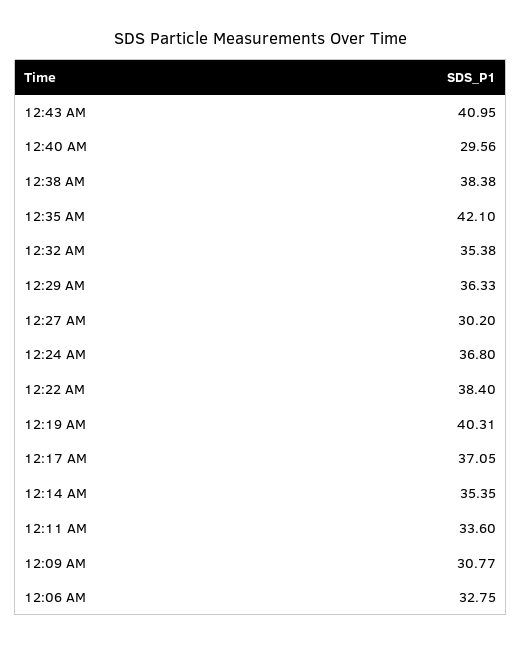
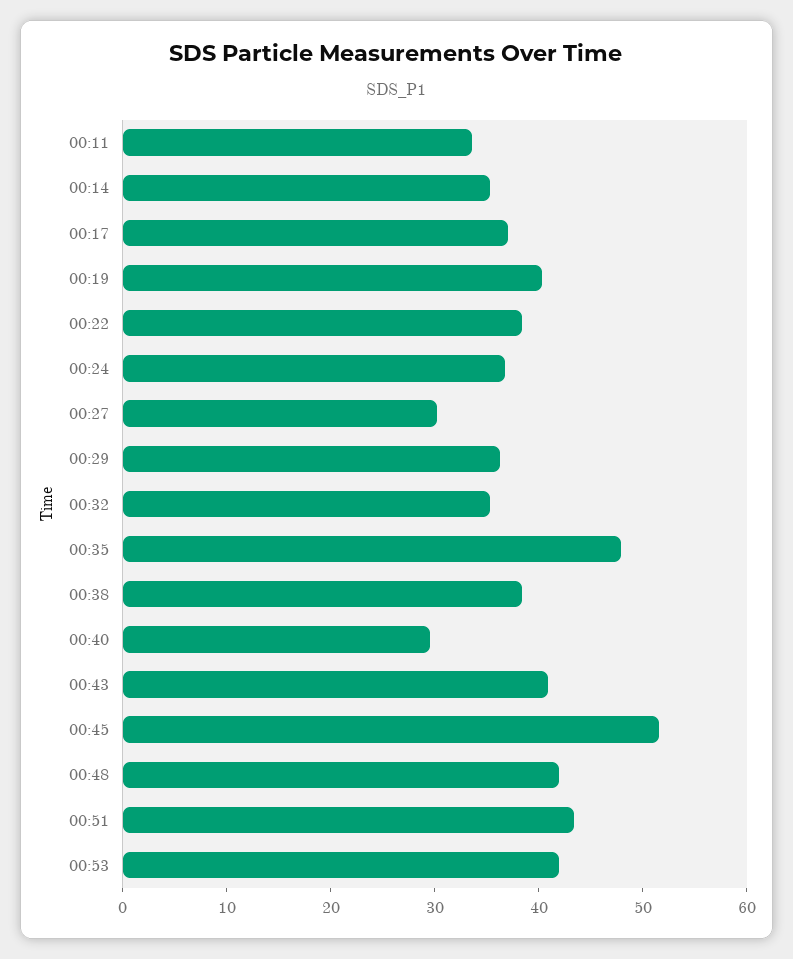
12:35 AM: 42.1 -> 48
12:09 AM: 30.77 -> none
12:06 AM: 32.75 -> none
00:45: none -> 52
00:48: none -> 42
00:51: none -> 44
00:53: none -> 42

